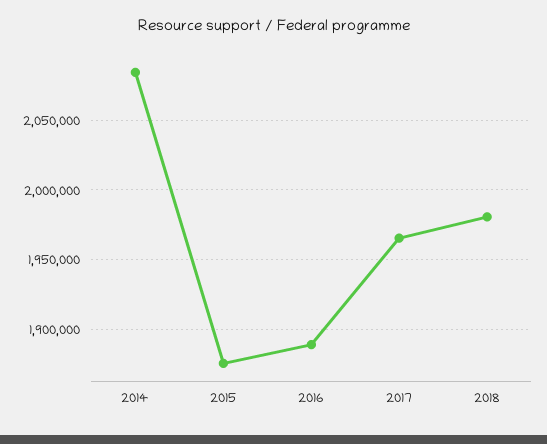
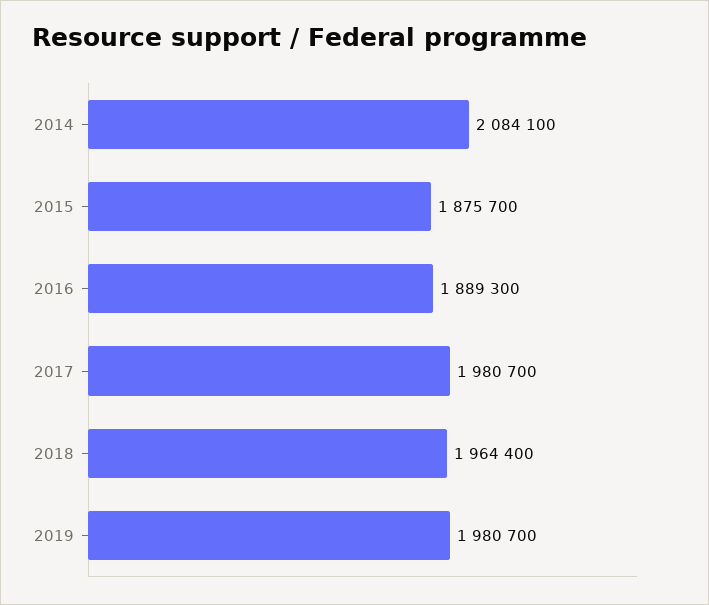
2017: 1965000 -> 1980700
2018: 1980000 -> 1964400
2019: none -> 1980700

